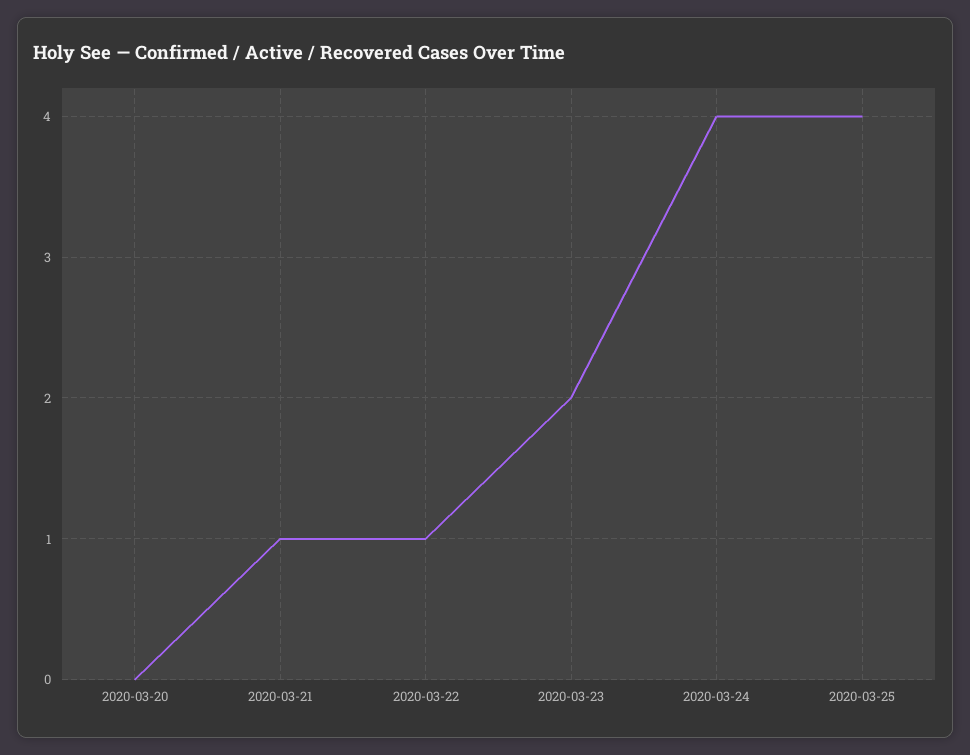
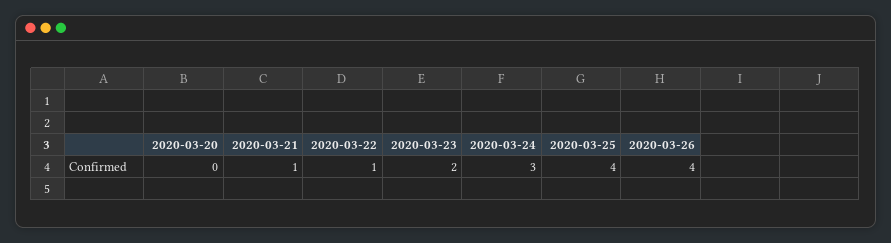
2020-03-24: 4 -> 3
2020-03-26: none -> 4

